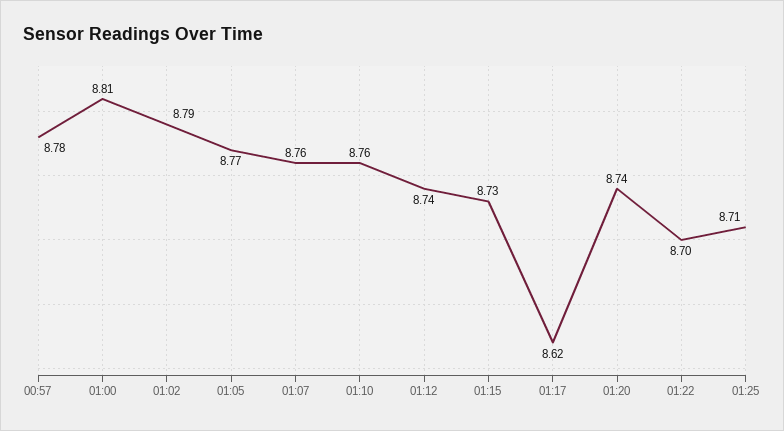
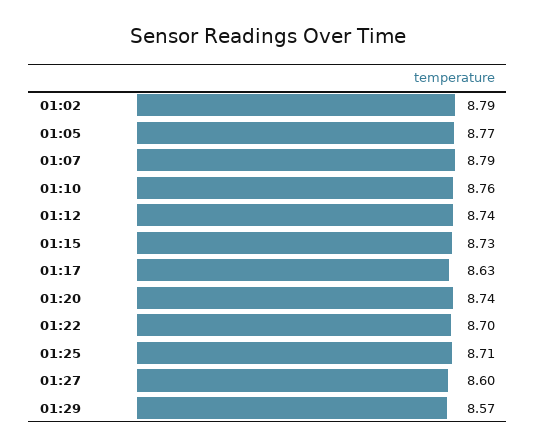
00:57: 8.78 -> none
01:00: 8.81 -> none
01:07: 8.76 -> 8.79
01:17: 8.62 -> 8.63
01:27: none -> 8.6
01:29: none -> 8.57

